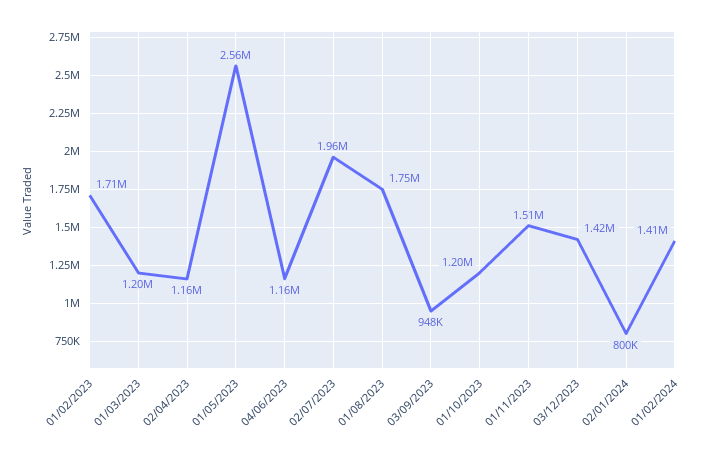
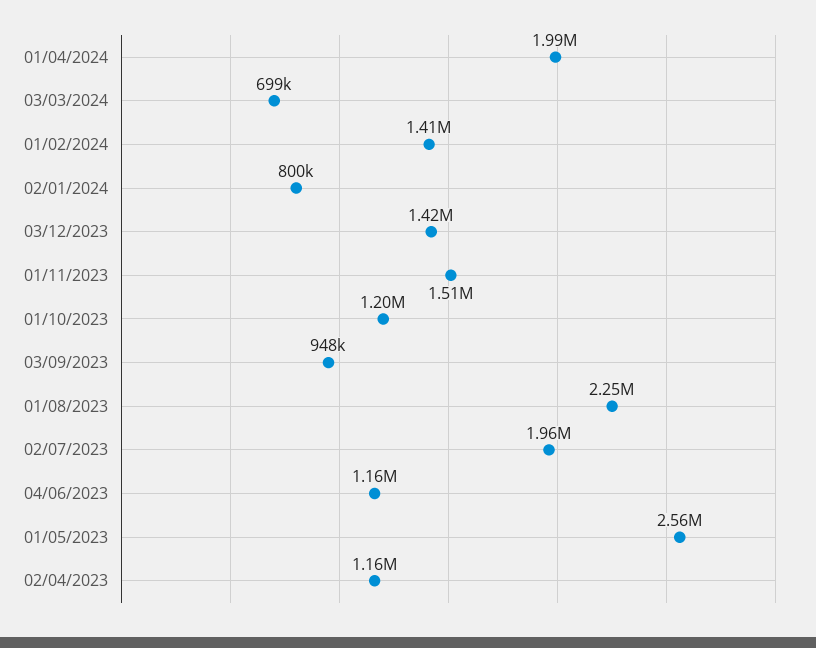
01/02/2023: 1710000 -> none
01/03/2023: 1200000 -> none
01/08/2023: 1750000 -> 2250000
01/04/2024: none -> 1990000
03/03/2024: none -> 699000

